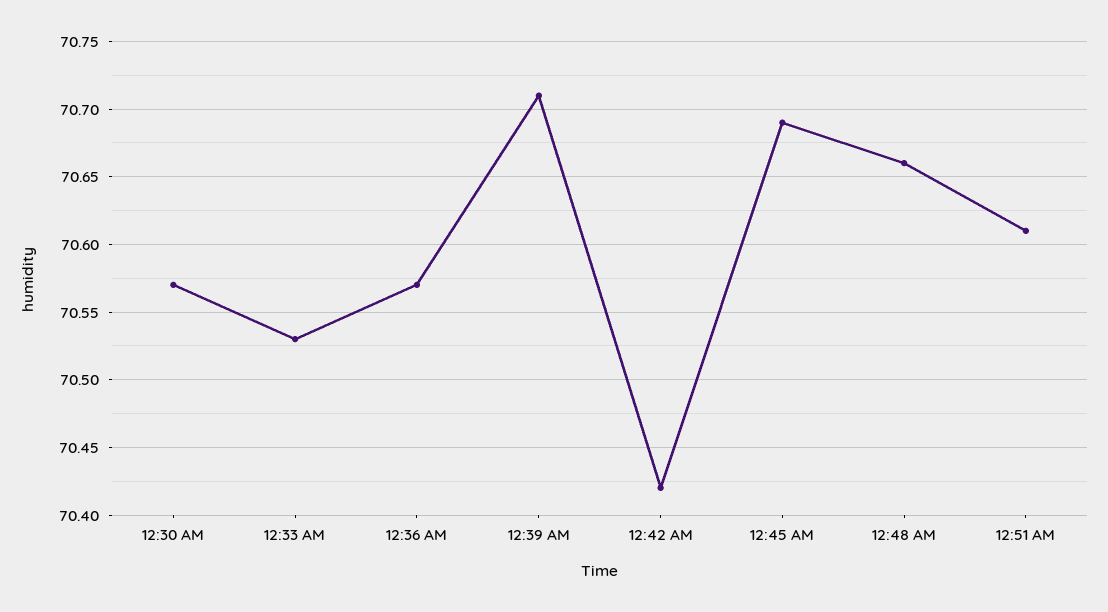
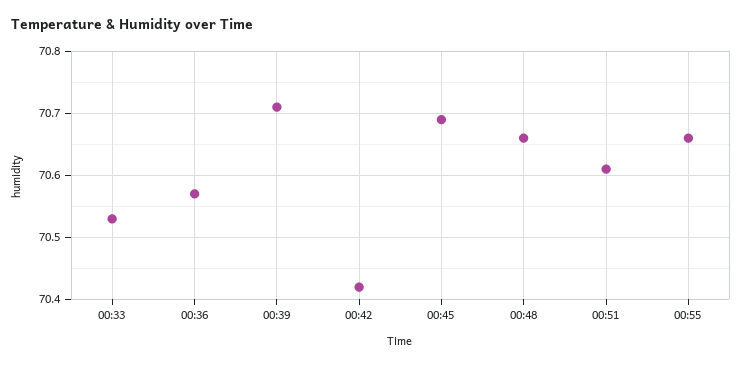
12:30 AM: 70.57 -> none
00:55: none -> 70.66

